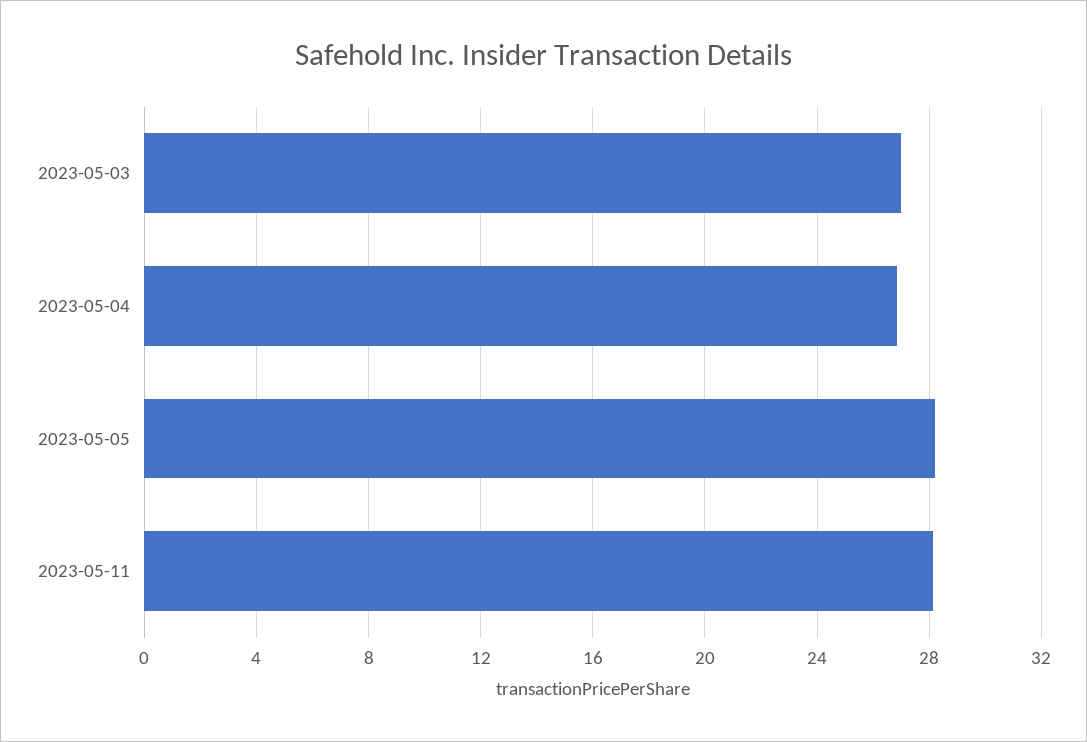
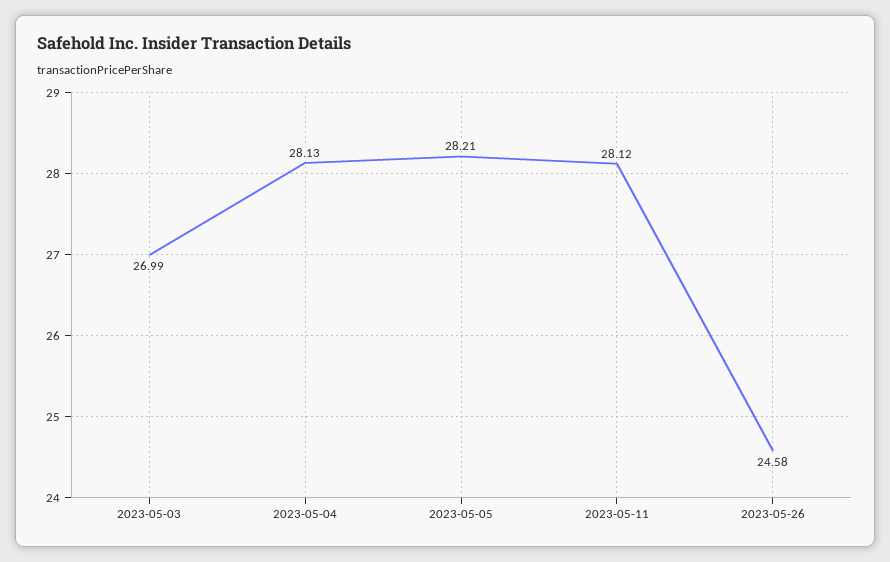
2023-05-04: 27 -> 28.13
2023-05-26: none -> 24.58

